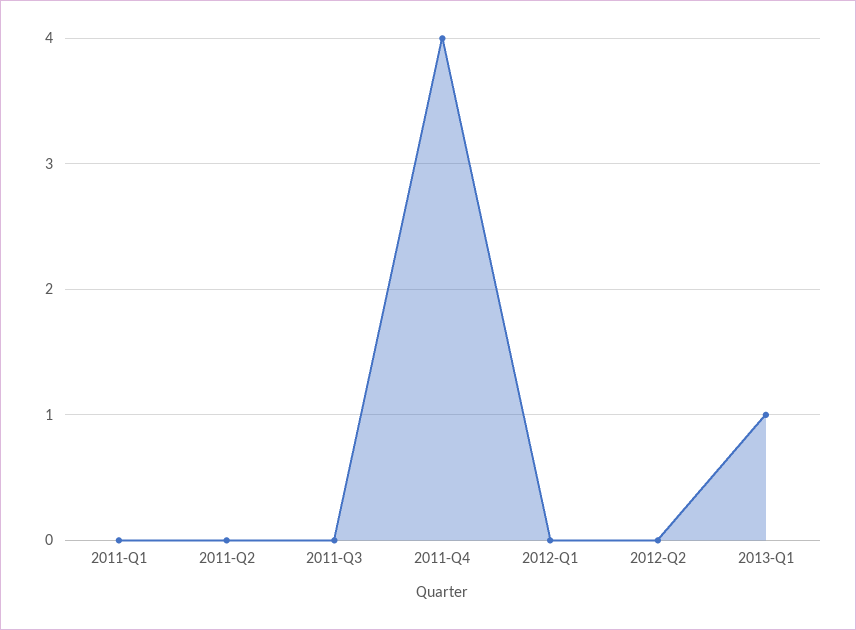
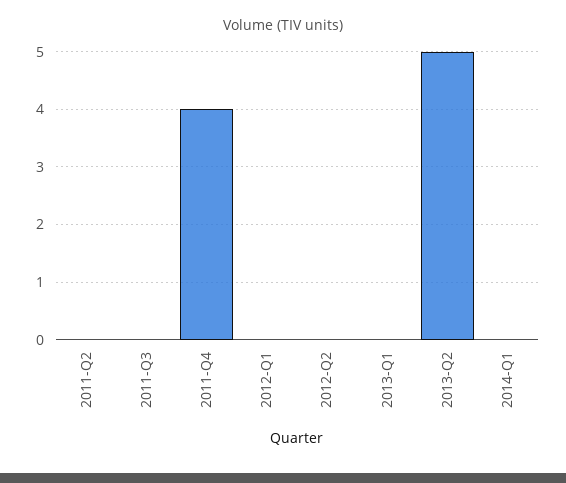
2011-Q1: 0 -> none
2013-Q1: 1 -> 0
2013-Q2: none -> 5
2014-Q1: none -> 0

